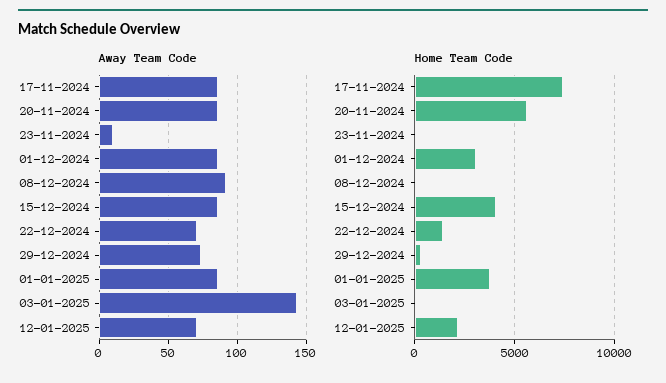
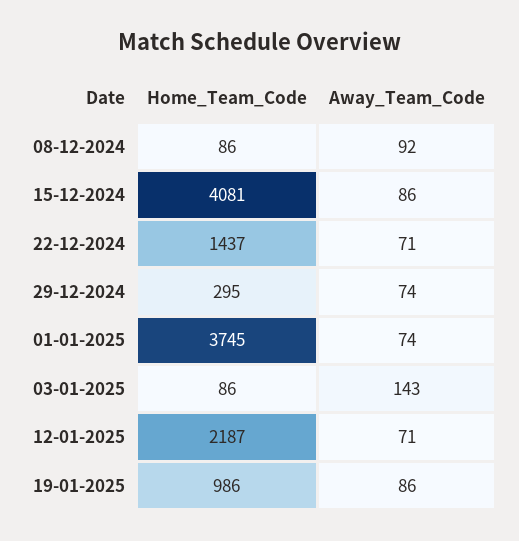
Away Team Code, 17-11-2024: 85 -> none
Away Team Code, 20-11-2024: 85 -> none
Away Team Code, 23-11-2024: 10 -> none
Away Team Code, 01-12-2024: 85 -> none
Away Team Code, 01-01-2025: 85 -> 74
Home Team Code, 17-11-2024: 7500 -> none
Home Team Code, 20-11-2024: 5500 -> none
Home Team Code, 23-11-2024: 0 -> none
Home Team Code, 01-12-2024: 3000 -> none
Home Team Code, 19-01-2025: none -> 986
Away Team Code, 19-01-2025: none -> 86

